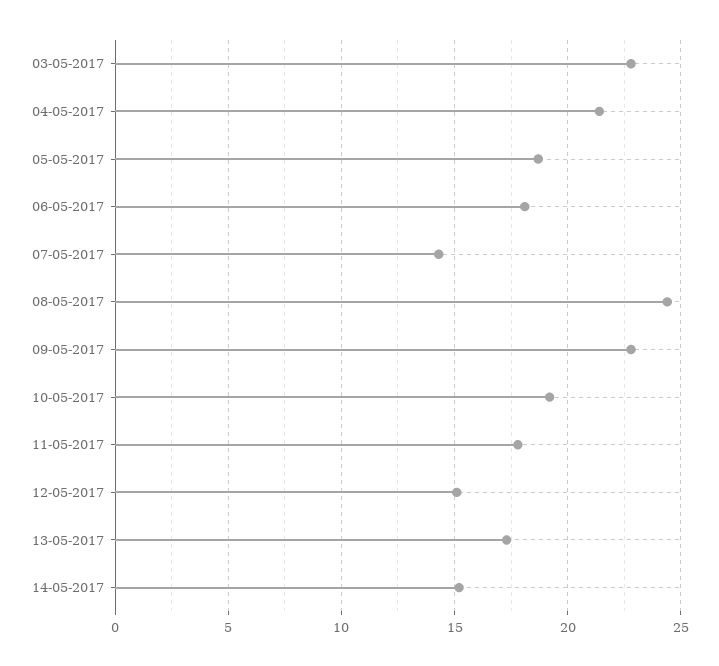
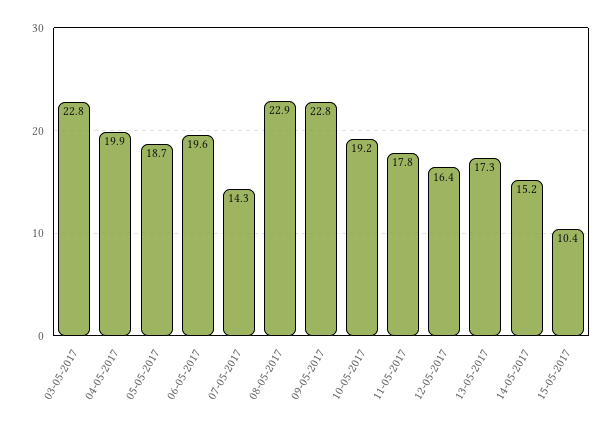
04-05-2017: 21.5 -> 19.9
06-05-2017: 18 -> 19.6
08-05-2017: 24.5 -> 22.9
12-05-2017: 15 -> 16.4
15-05-2017: none -> 10.4

